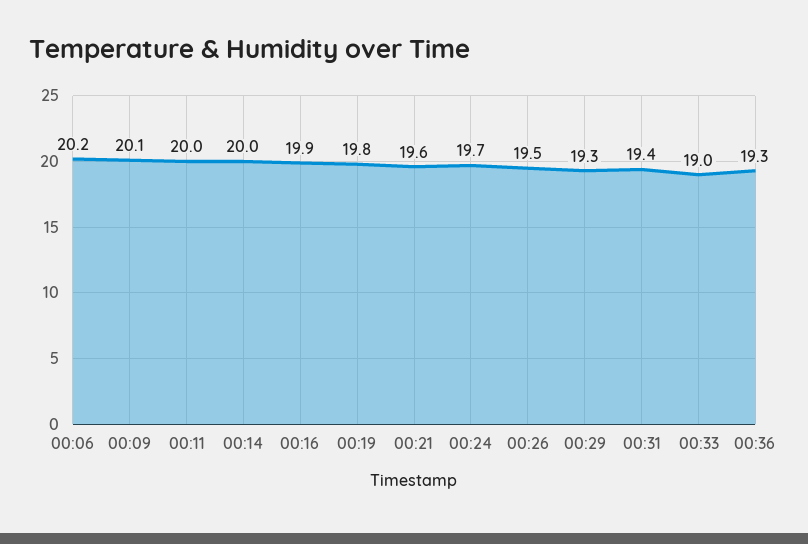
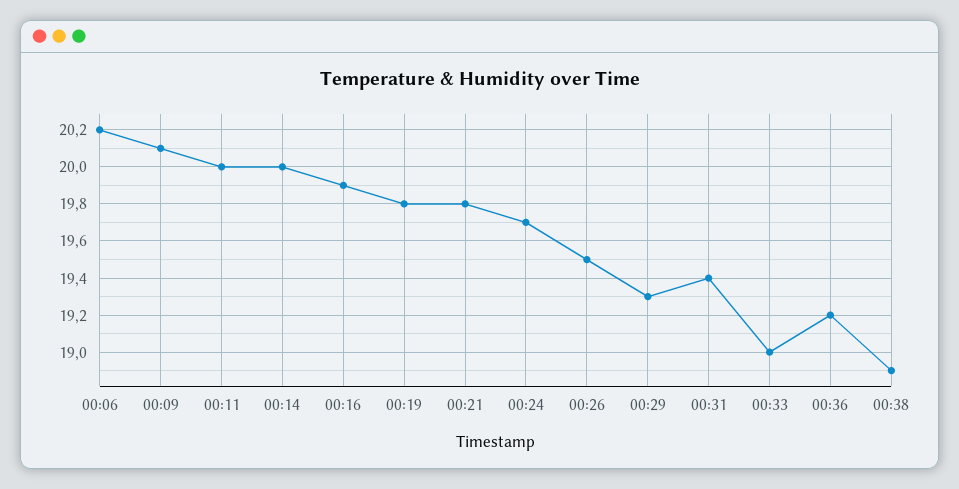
00:21: 19.6 -> 19.8
00:36: 19.3 -> 19.2
00:38: none -> 18.9

